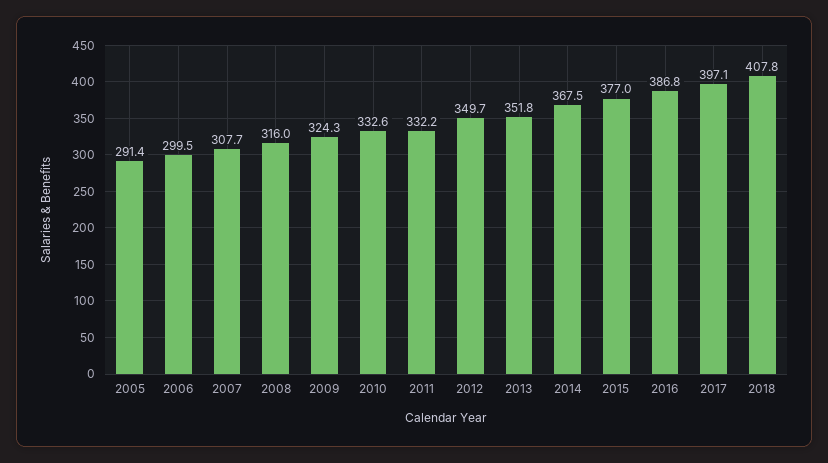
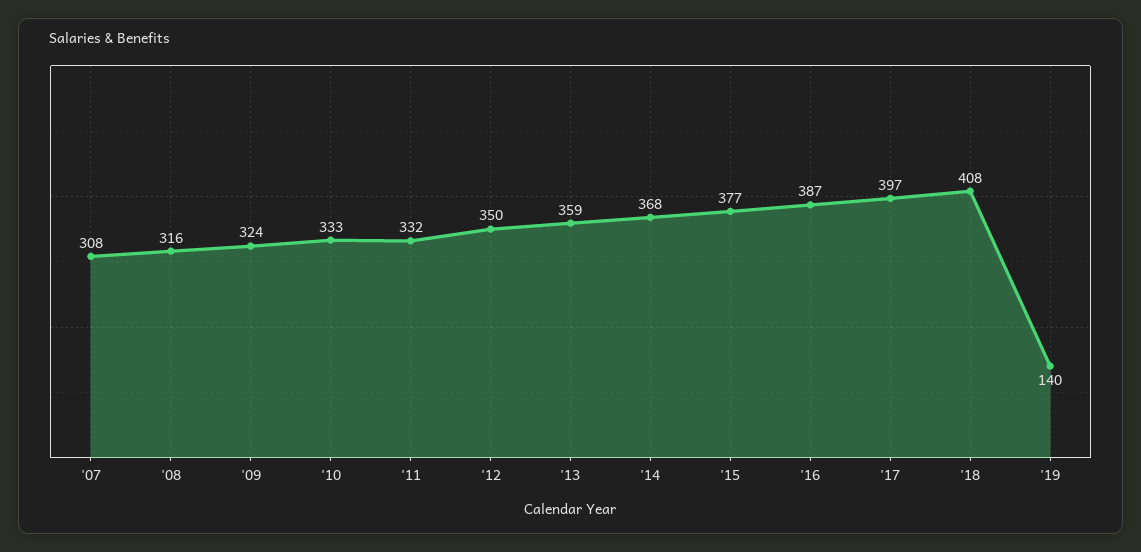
2005: 291.4 -> none
2006: 299.5 -> none
2013: 351.8 -> 359
'19: none -> 140

